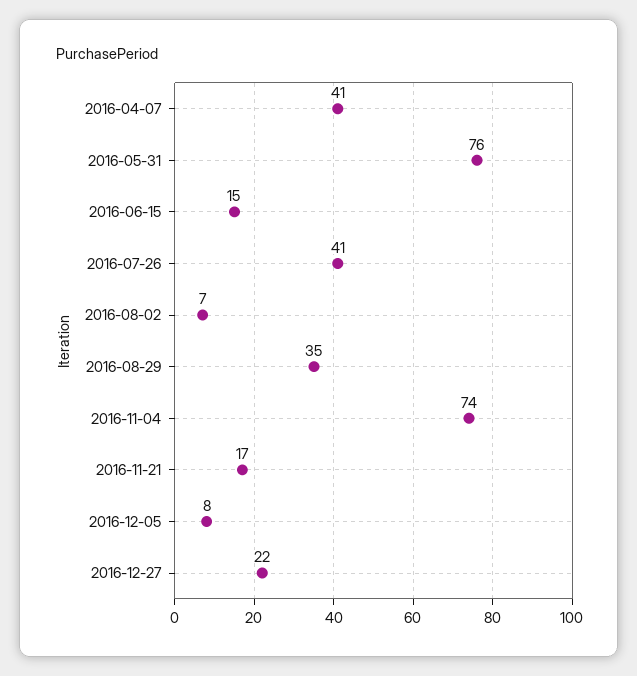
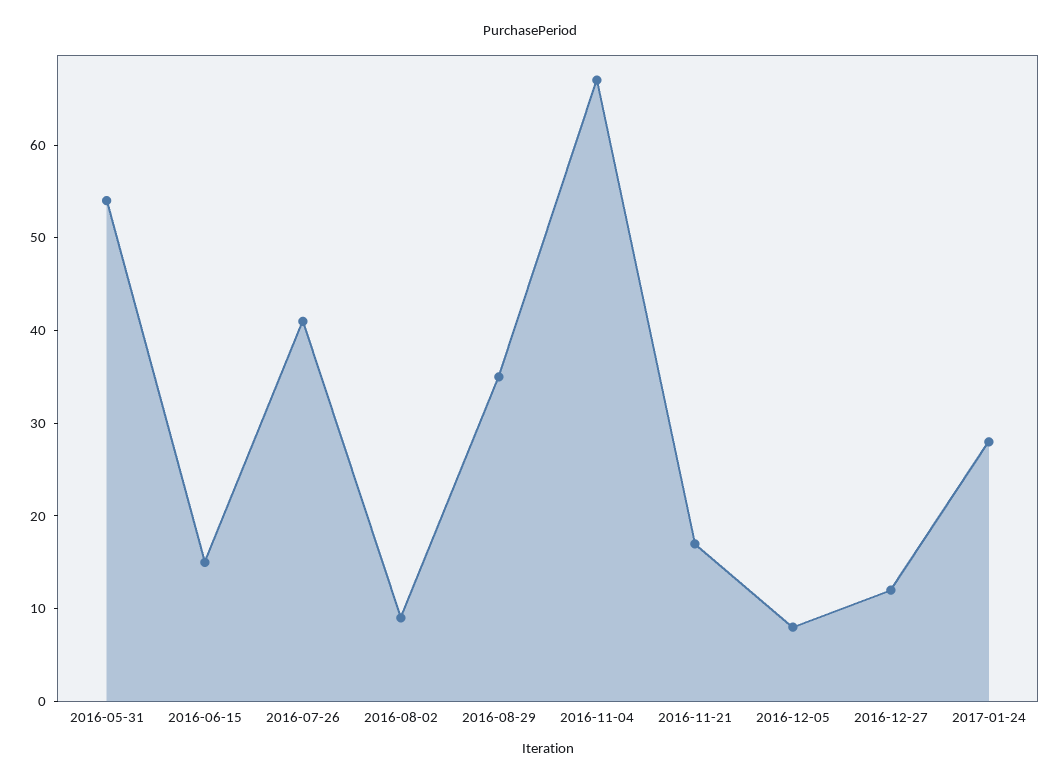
2016-04-07: 41 -> none
2016-05-31: 76 -> 54
2016-08-02: 7 -> 9
2016-11-04: 74 -> 67
2016-12-27: 22 -> 12
2017-01-24: none -> 28

